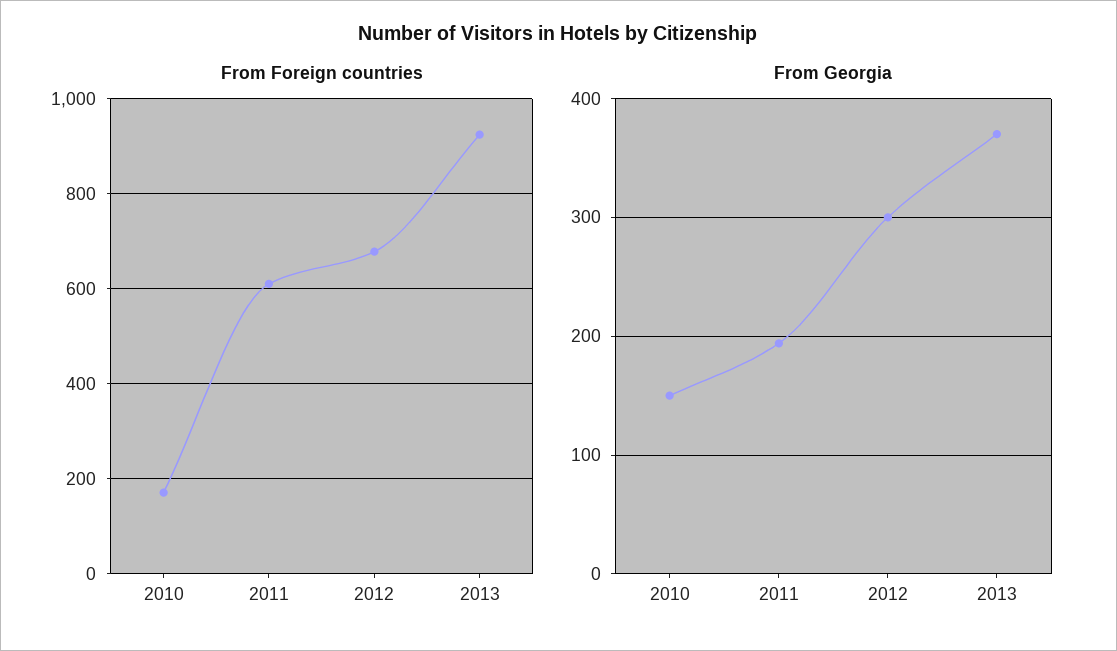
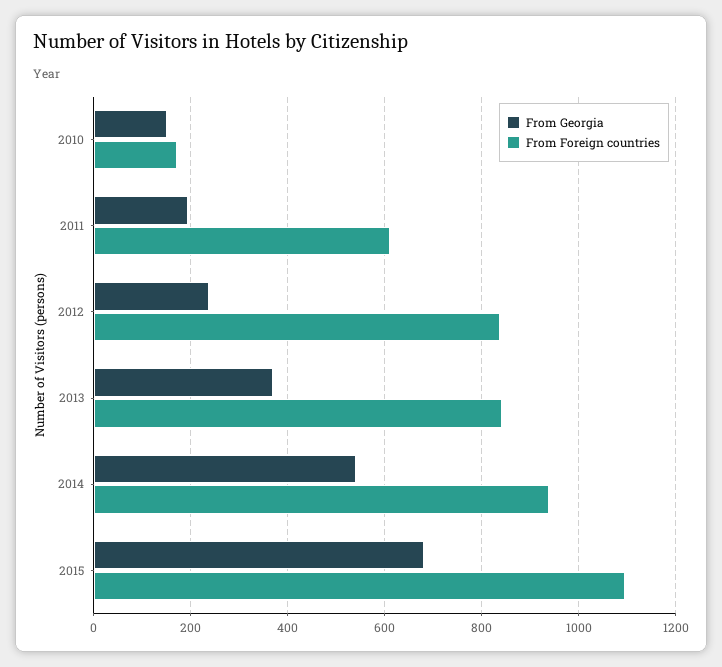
From Foreign countries, 2012: 680 -> 840
From Foreign countries, 2013: 920 -> 840
From Georgia, 2012: 300 -> 240
From Georgia, 2014: none -> 540
From Foreign countries, 2014: none -> 940
From Georgia, 2015: none -> 680
From Foreign countries, 2015: none -> 1100

